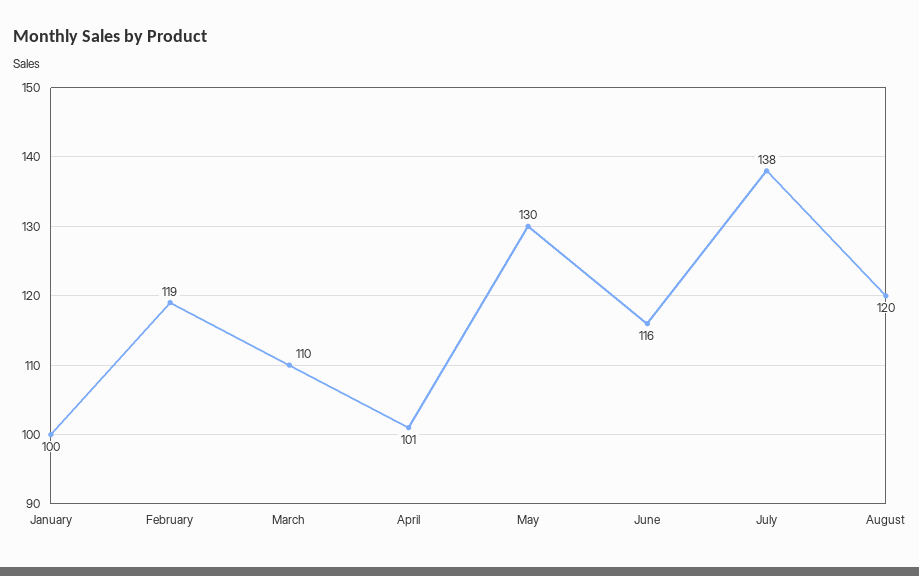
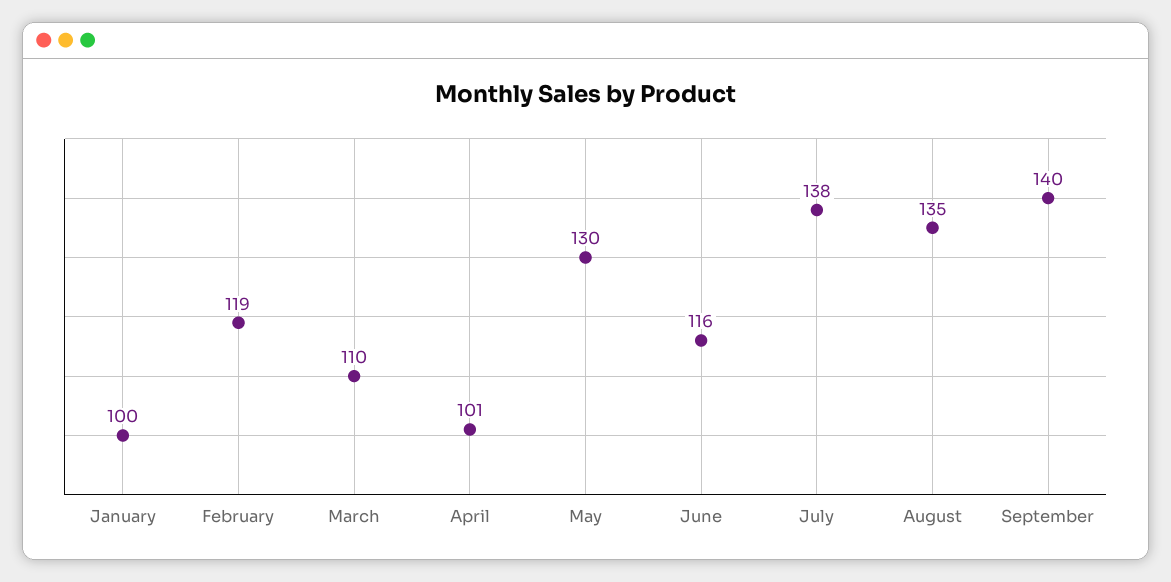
August: 120 -> 135
September: none -> 140

